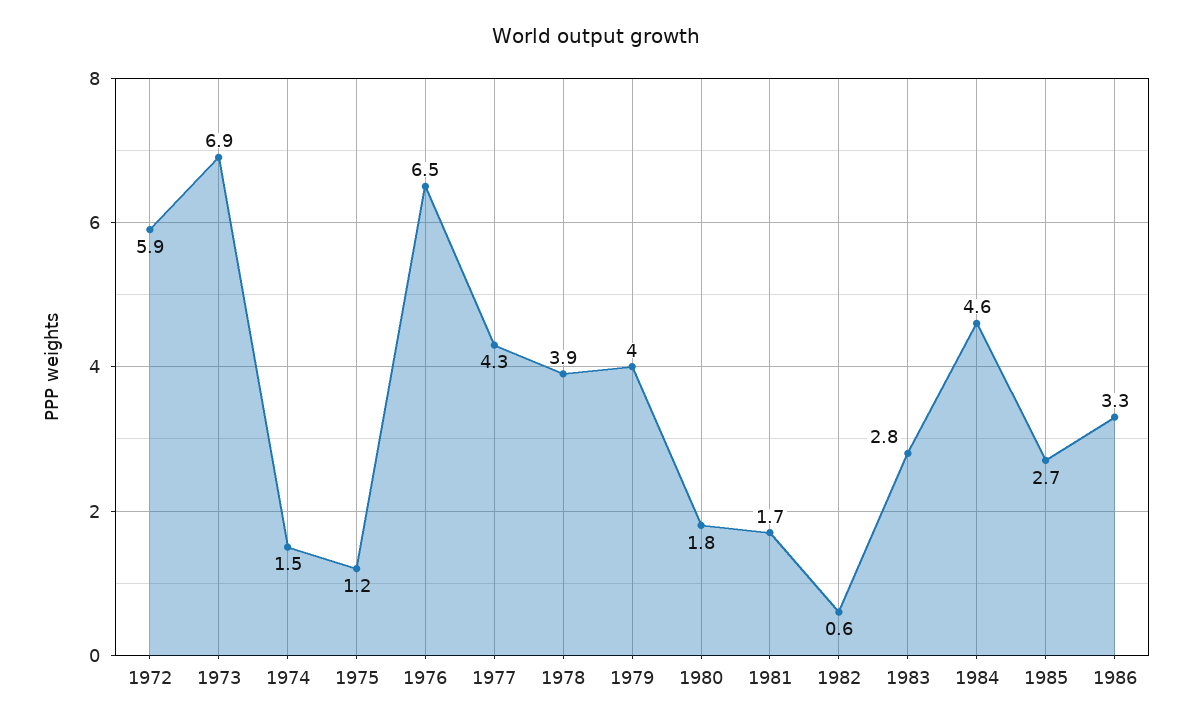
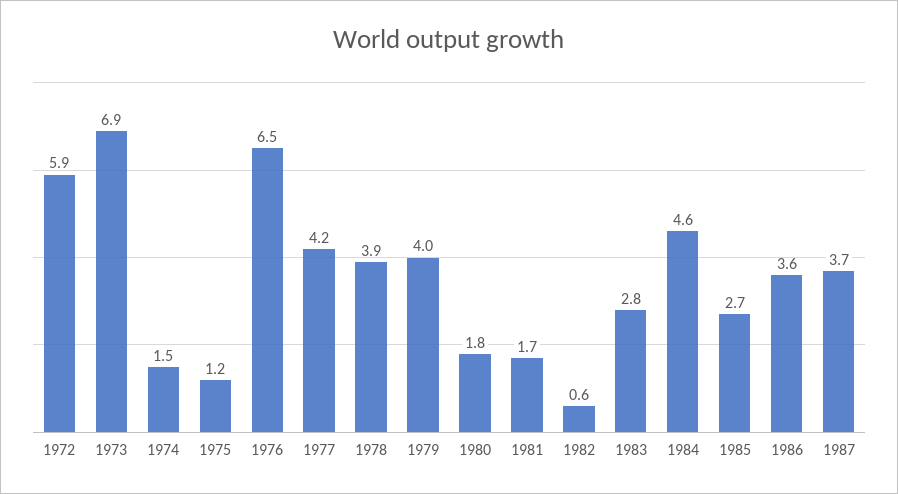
1977: 4.3 -> 4.2
1986: 3.3 -> 3.6
1987: none -> 3.7

